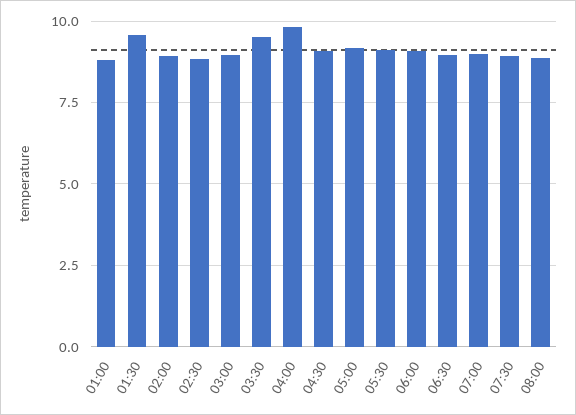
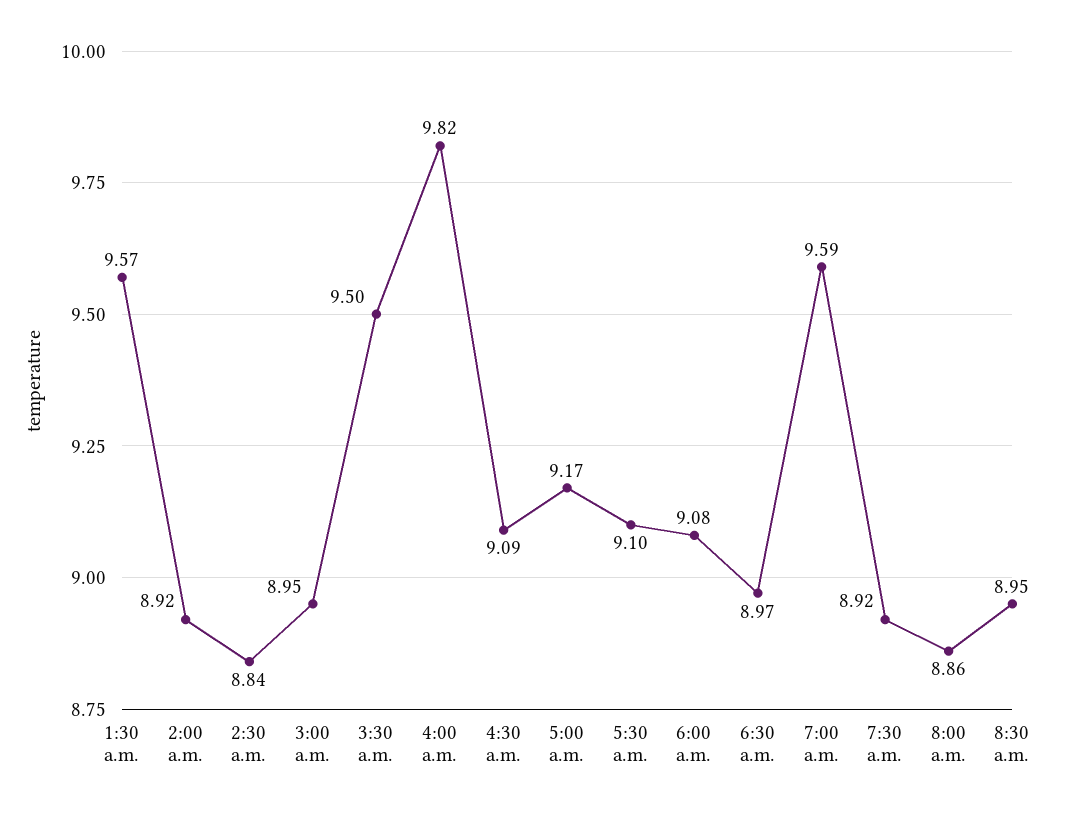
01:00: 8.75 -> none
07:00: 9 -> 9.59
8:30 a.m.: none -> 8.95

